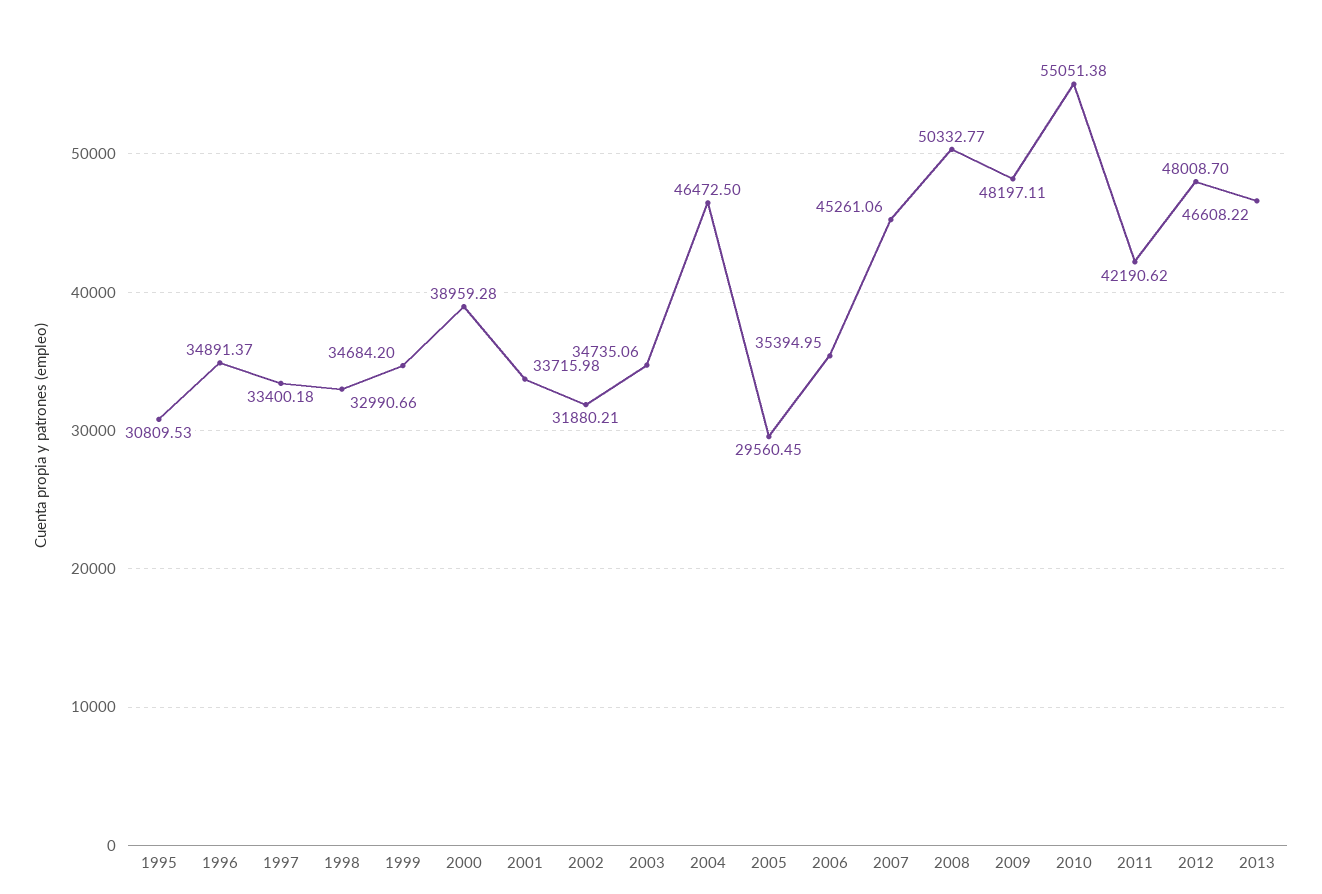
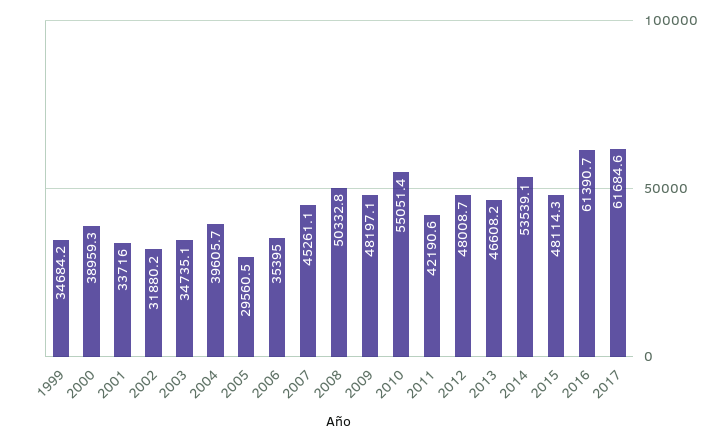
1995: 30809.53 -> none
1996: 34891.37 -> none
1997: 33400.18 -> none
1998: 32990.66 -> none
2004: 46472.5 -> 39605.7
2014: none -> 53539.1
2015: none -> 48114.3
2016: none -> 61390.7
2017: none -> 61684.6

